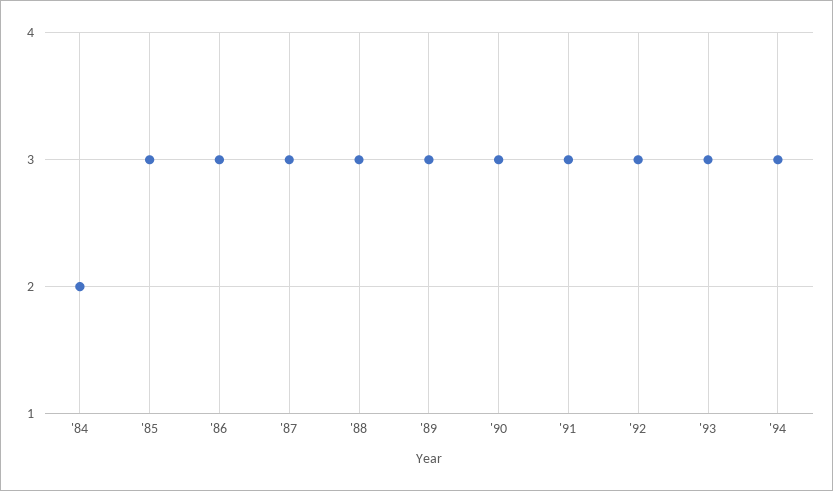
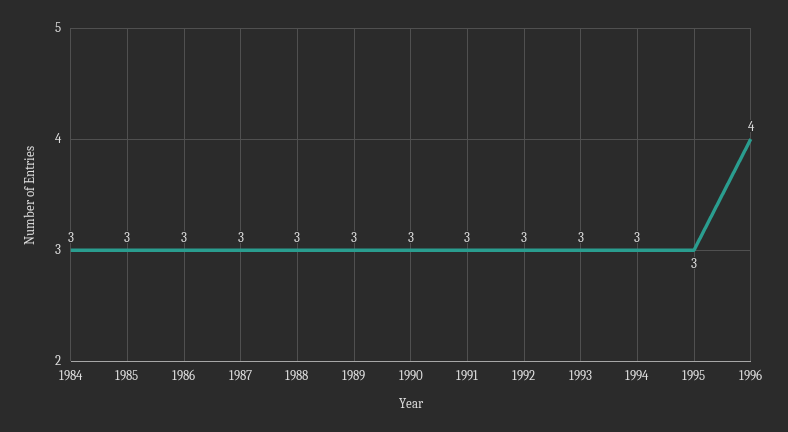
'84: 2 -> 3
1995: none -> 3
1996: none -> 4

